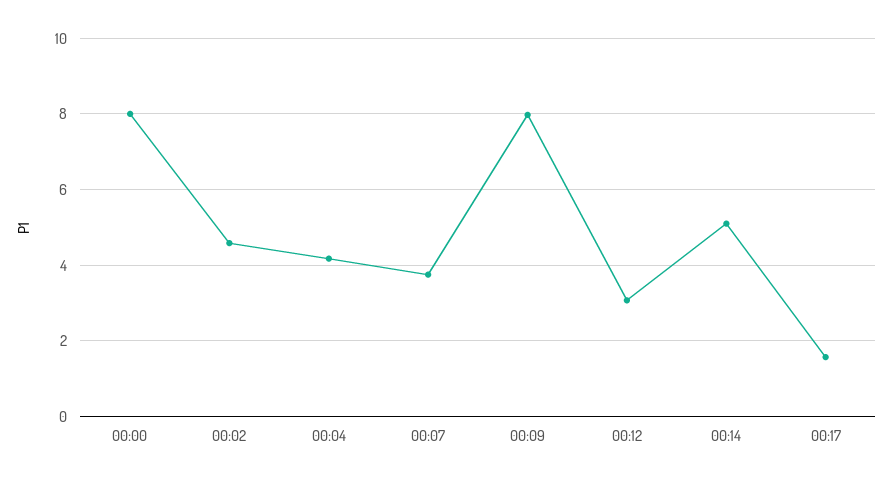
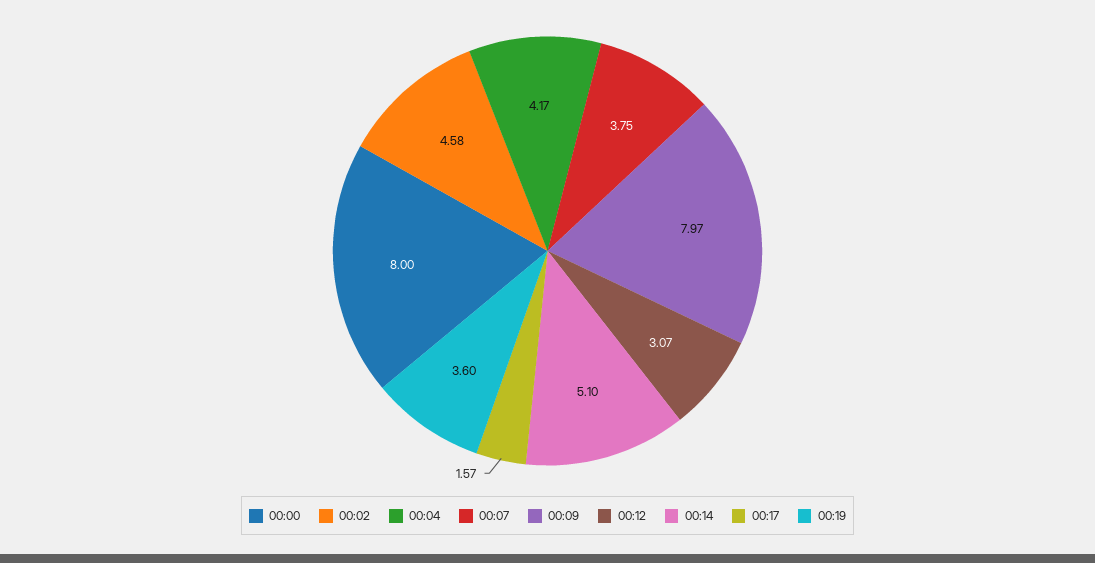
00:19: none -> 3.6

